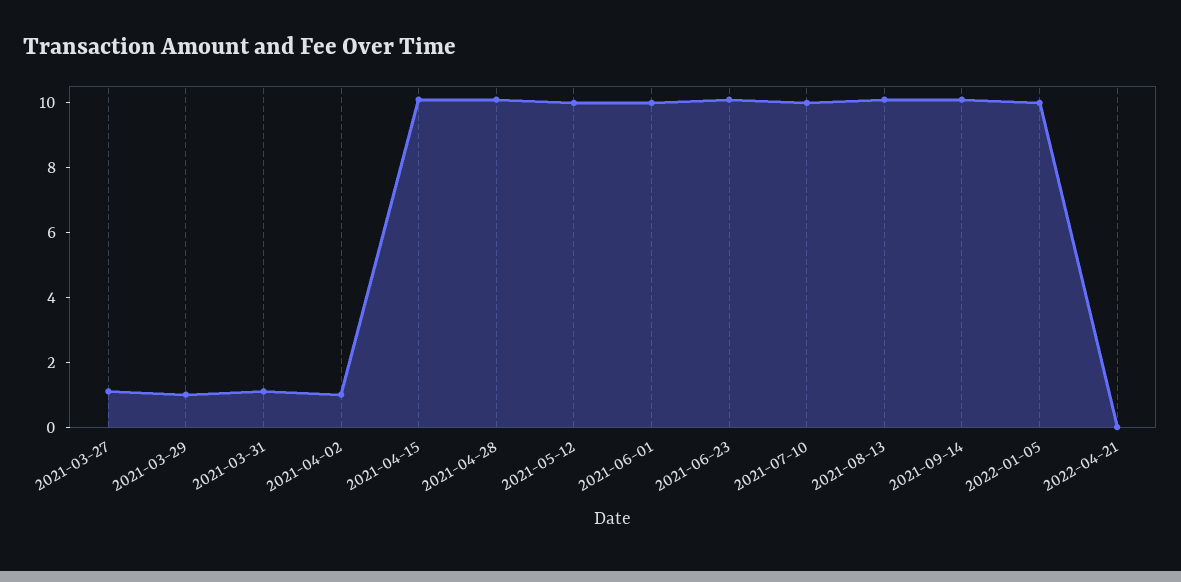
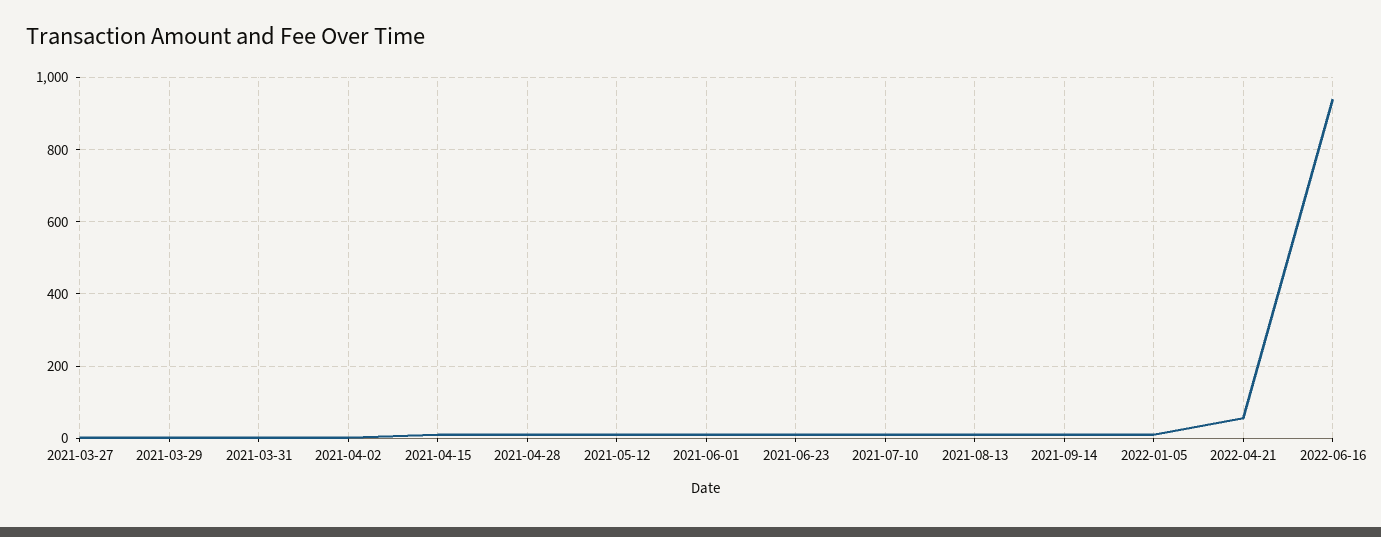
2022-04-21: 0 -> 60
2022-06-16: none -> 940

